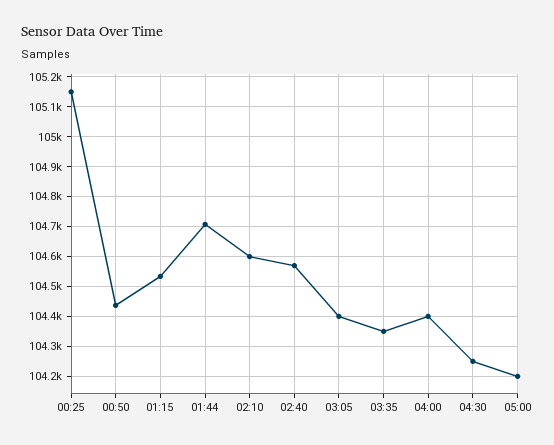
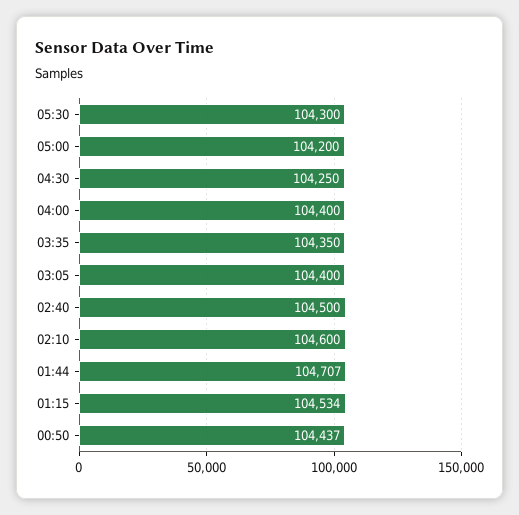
00:25: 105150 -> none
02:40: 104575 -> 104500
05:30: none -> 104300

